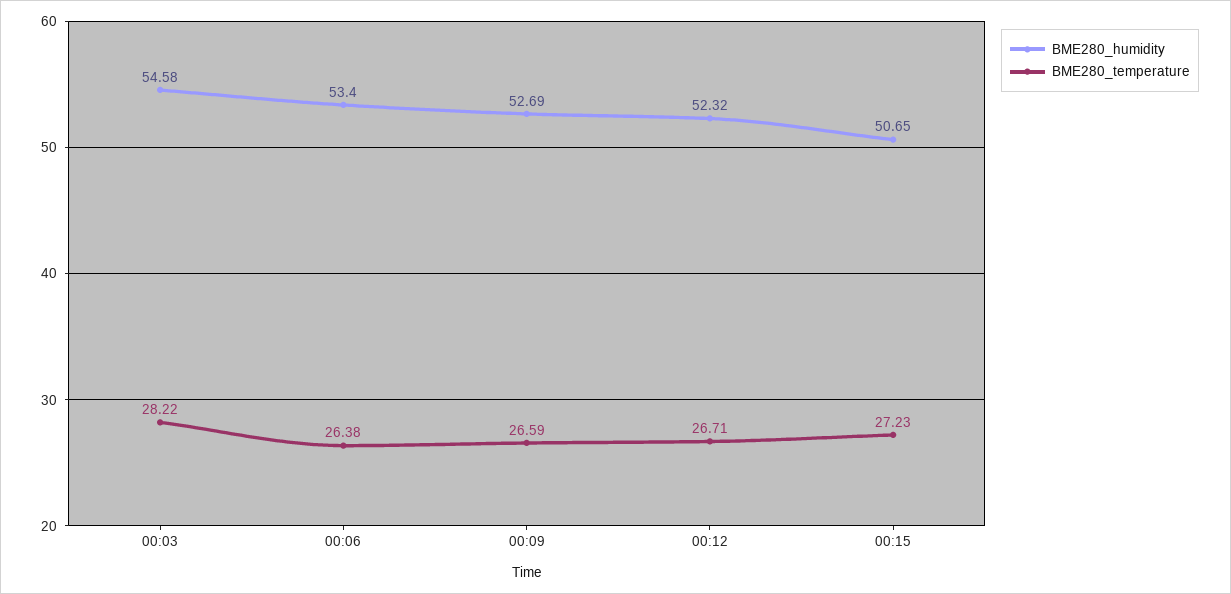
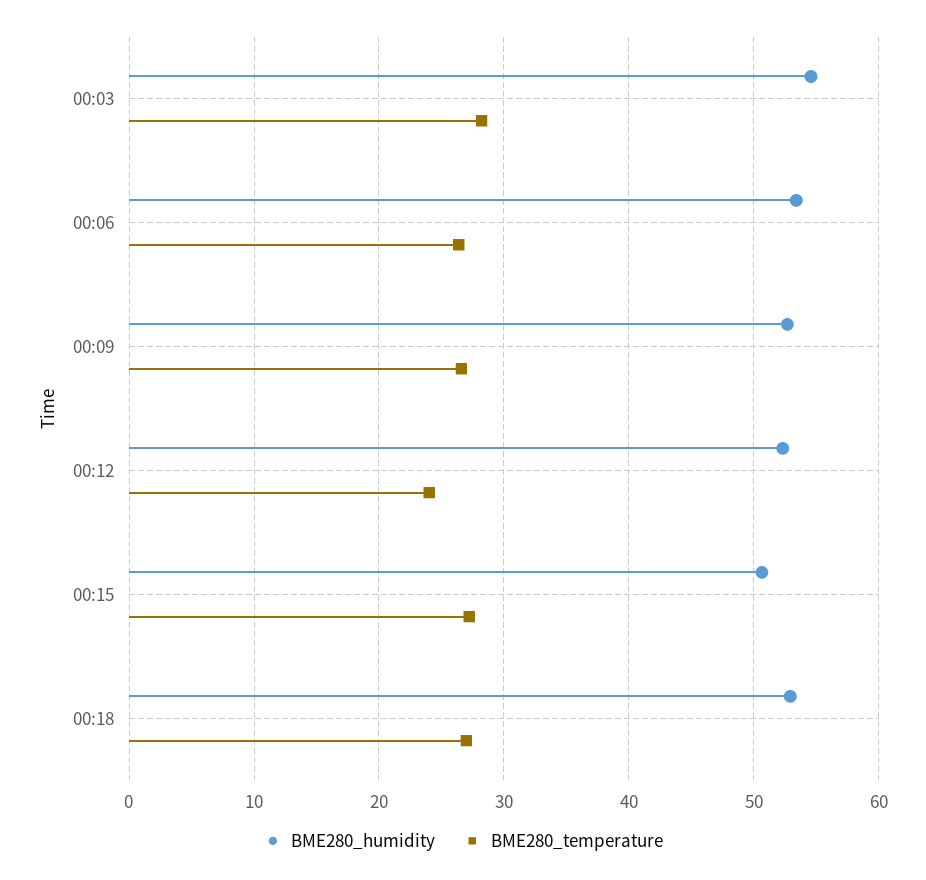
BME280_temperature, 00:12: 26.71 -> 24
BME280_humidity, 00:18: none -> 53
BME280_temperature, 00:18: none -> 27

